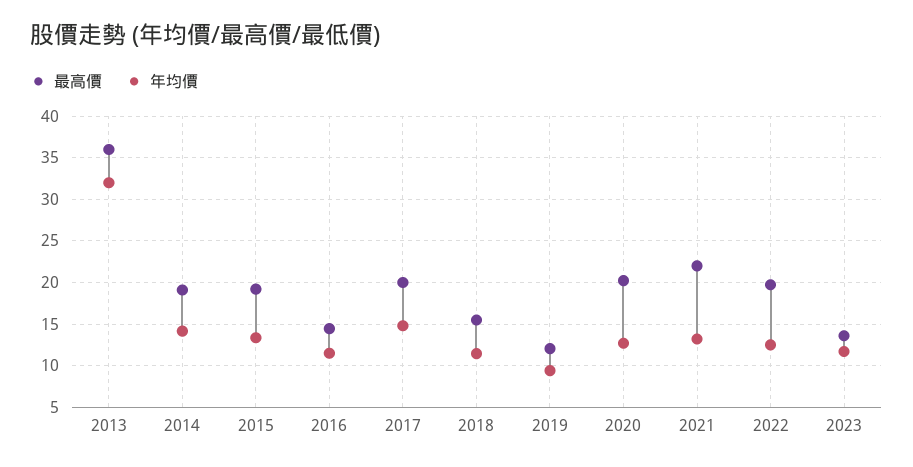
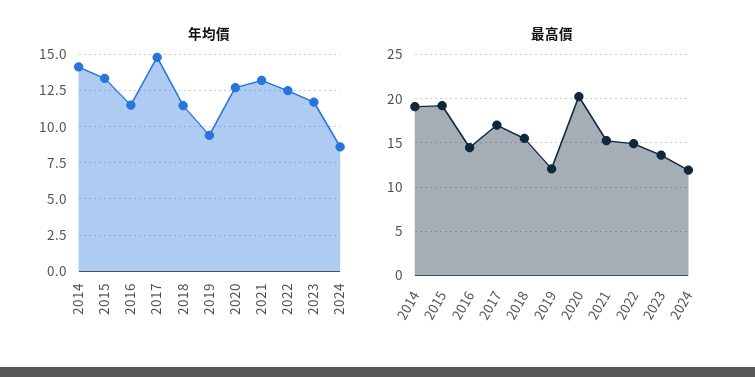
最高價, 2013: 36 -> none
年均價, 2013: 32 -> none
最高價, 2017: 20 -> 17
最高價, 2021: 22 -> 15
最高價, 2022: 20 -> 15
年均價, 2024: none -> 8.5
最高價, 2024: none -> 12

